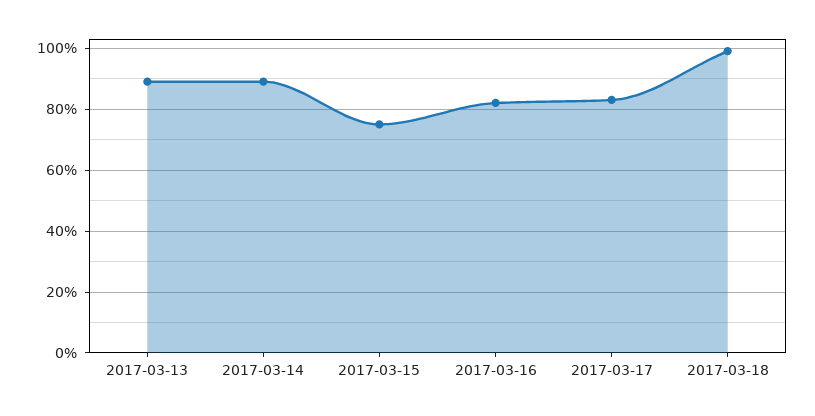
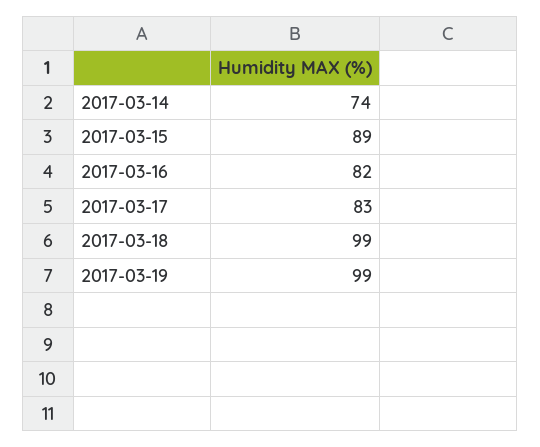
2017-03-13: 90 -> none
2017-03-14: 90 -> 74
2017-03-15: 75 -> 89
2017-03-19: none -> 99

